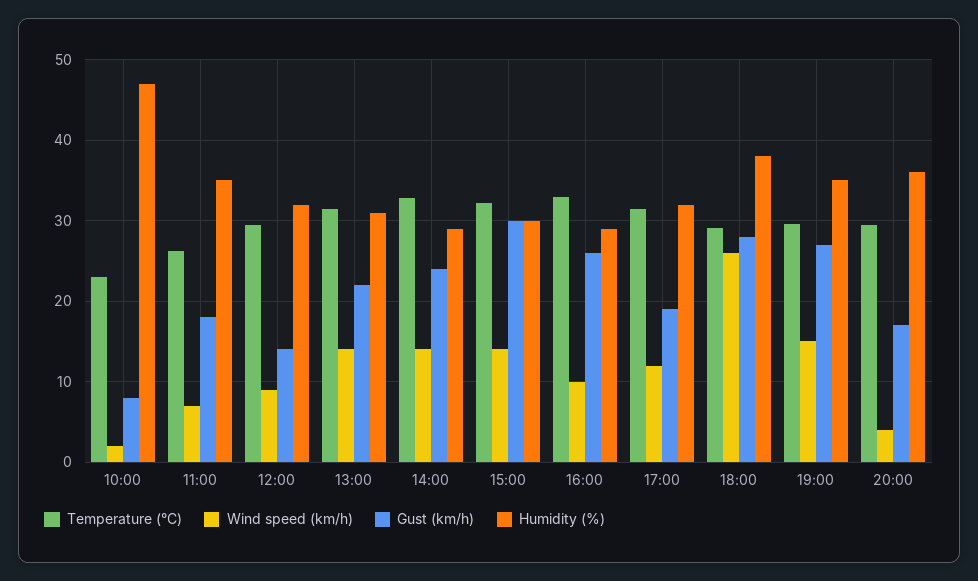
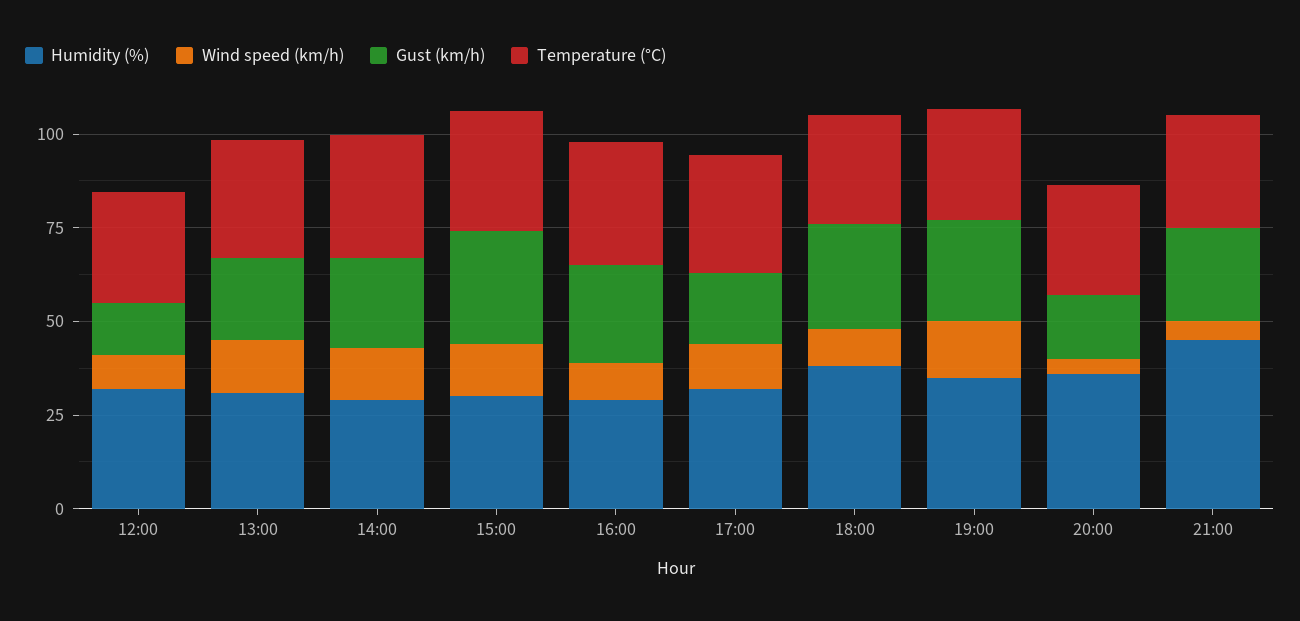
Temperature (°C), 10:00: 23 -> none
Wind speed (km/h), 10:00: 2 -> none
Gust (km/h), 10:00: 8 -> none
Humidity (%), 10:00: 47 -> none
Temperature (°C), 11:00: 26 -> none
Wind speed (km/h), 11:00: 7 -> none
Gust (km/h), 11:00: 18 -> none
Humidity (%), 11:00: 35 -> none
Wind speed (km/h), 18:00: 26 -> 10
Humidity (%), 21:00: none -> 45
Wind speed (km/h), 21:00: none -> 5
Gust (km/h), 21:00: none -> 25
Temperature (°C), 21:00: none -> 30

